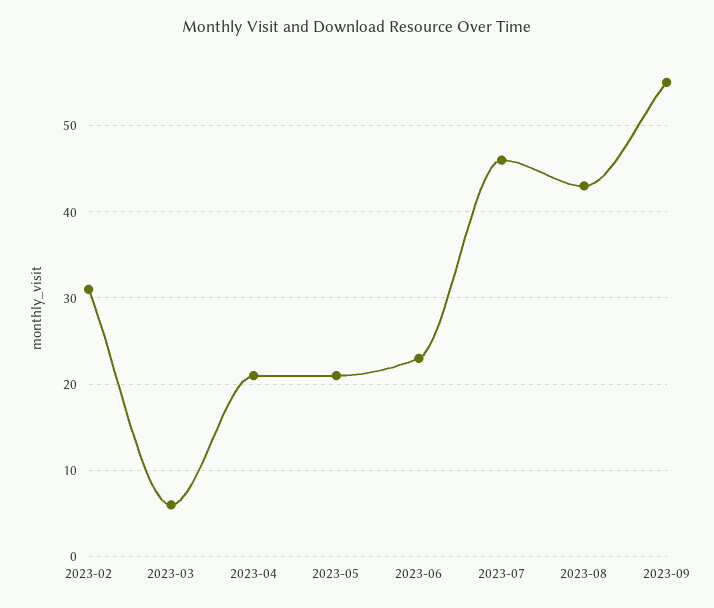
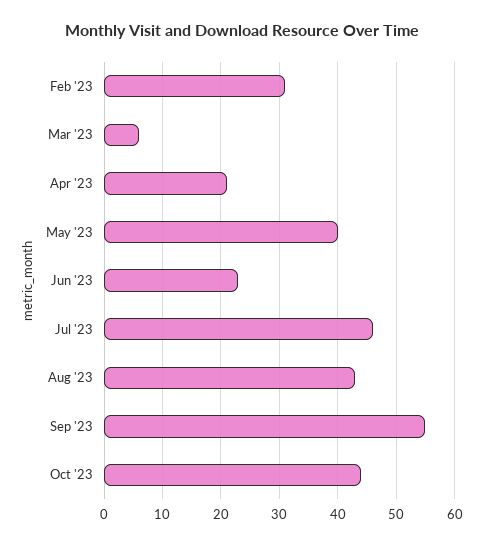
2023-05: 21 -> 40
Oct '23: none -> 45

